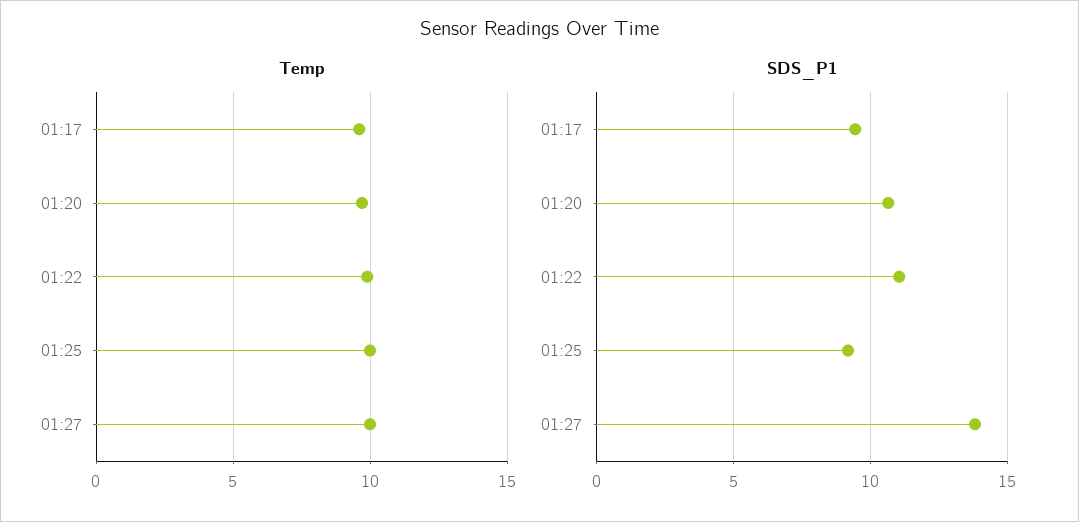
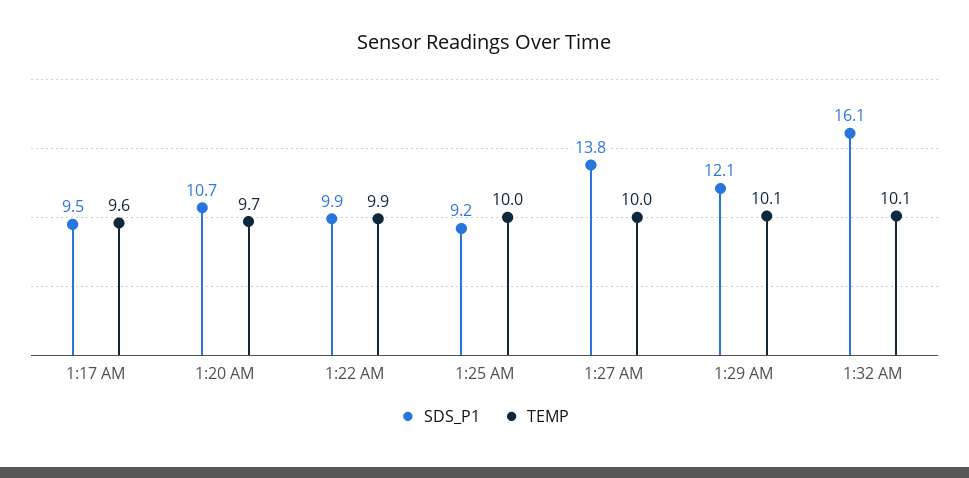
SDS_P1, 01:22: 11 -> 9.9
SDS_P1, 1:29 AM: none -> 12.1
Temp, 1:29 AM: none -> 10.1
SDS_P1, 1:32 AM: none -> 16.1
Temp, 1:32 AM: none -> 10.1

